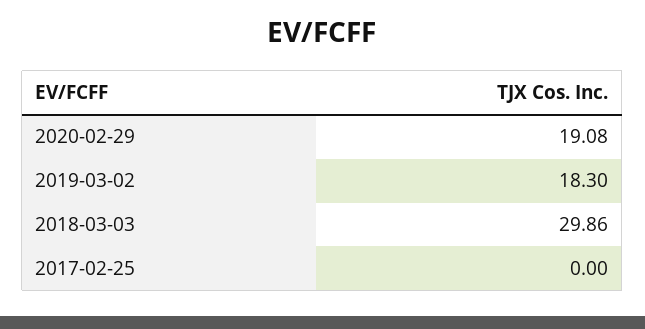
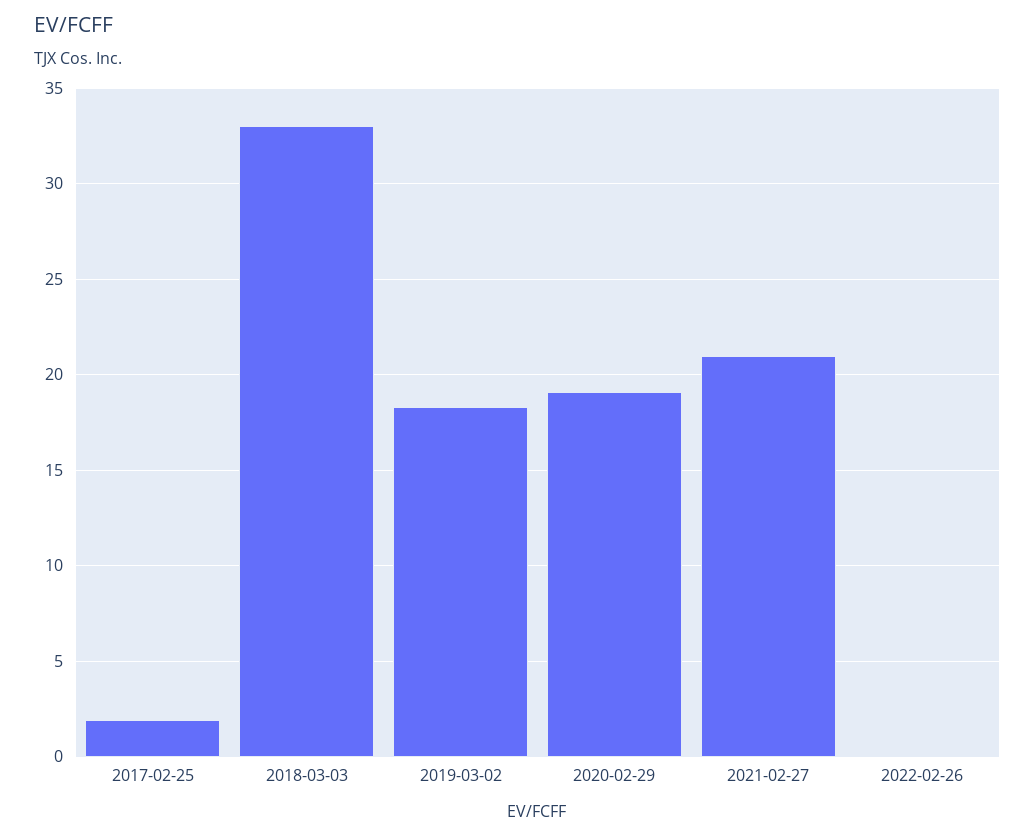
2018-03-03: 29.86 -> 33
2017-02-25: 0 -> 2
2021-02-27: none -> 21
2022-02-26: none -> 0

